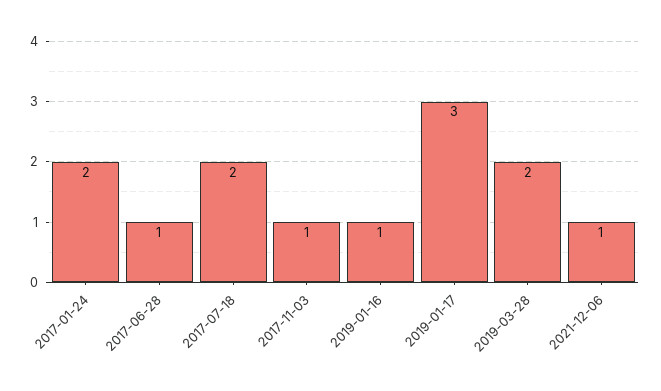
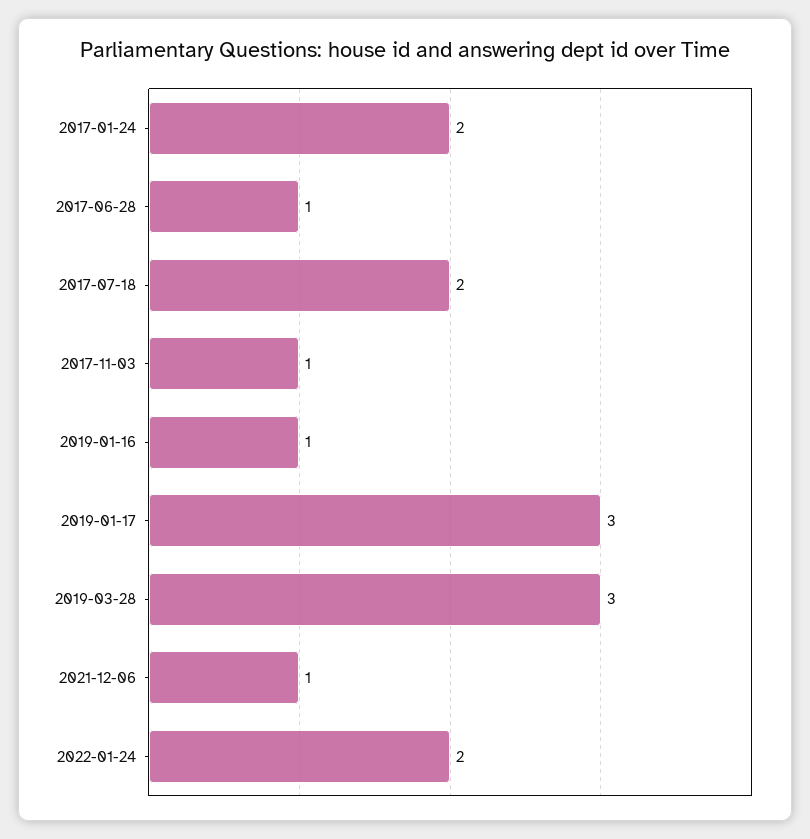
2019-03-28: 2 -> 3
2022-01-24: none -> 2

